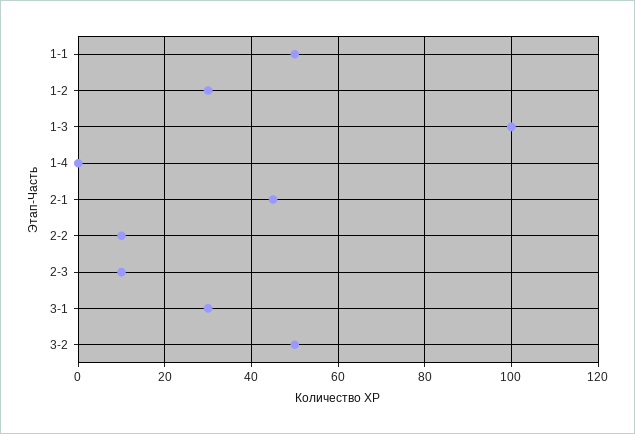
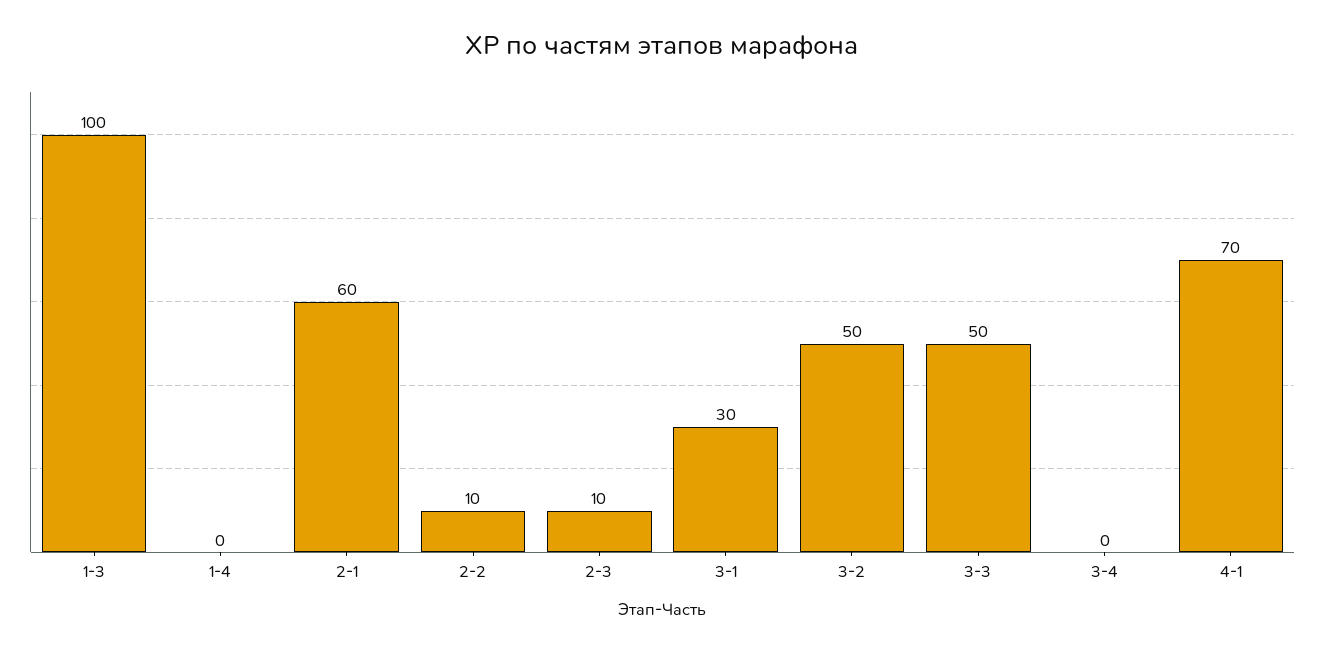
1-1: 50 -> none
1-2: 30 -> none
2-1: 45 -> 60
3-3: none -> 50
3-4: none -> 0
4-1: none -> 70

